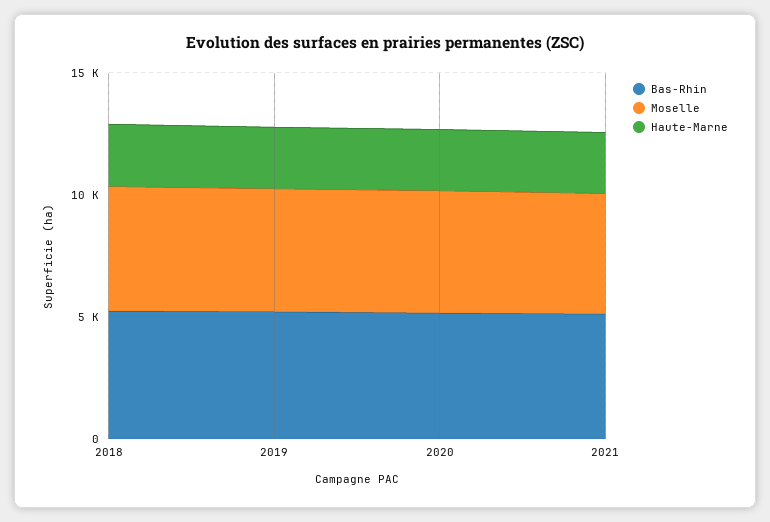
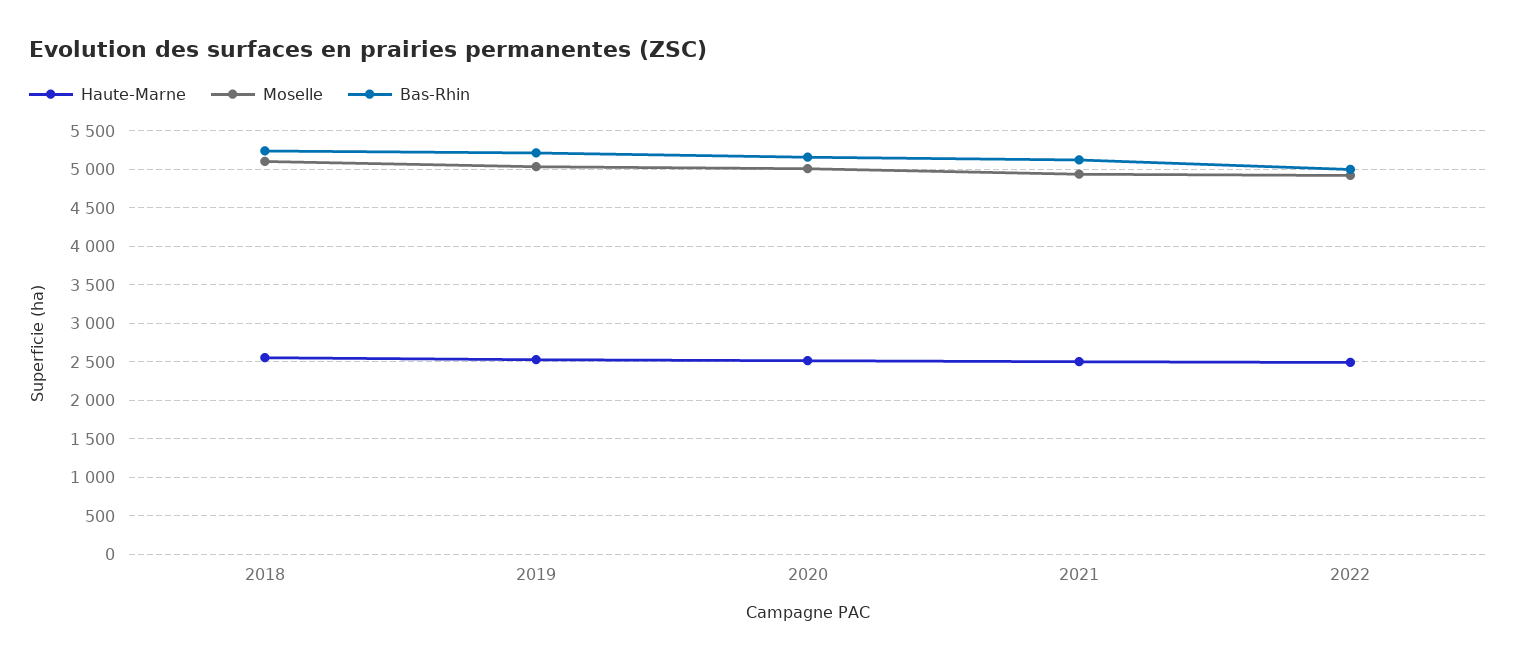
Haute-Marne, 2022: none -> 2500
Moselle, 2022: none -> 4900
Bas-Rhin, 2022: none -> 5000

